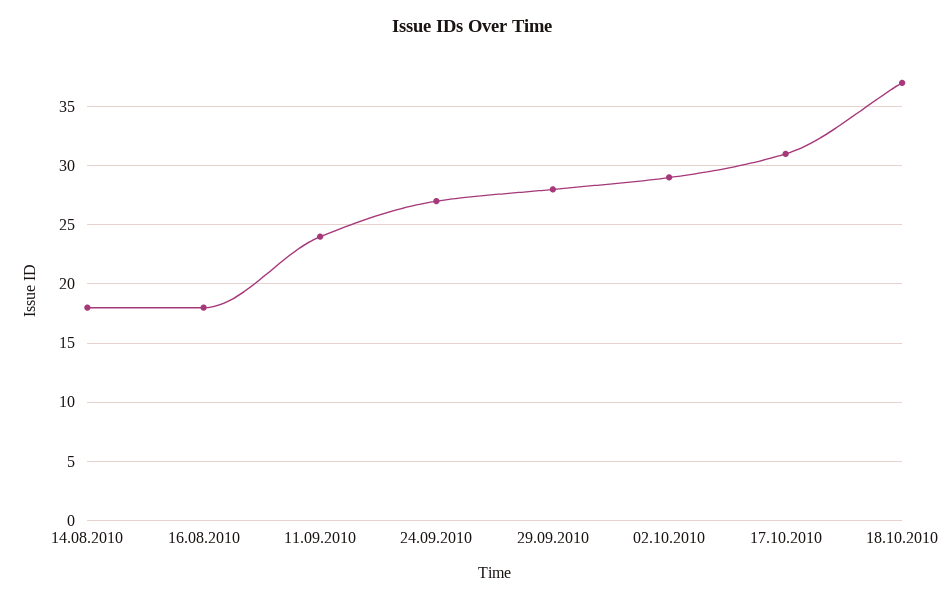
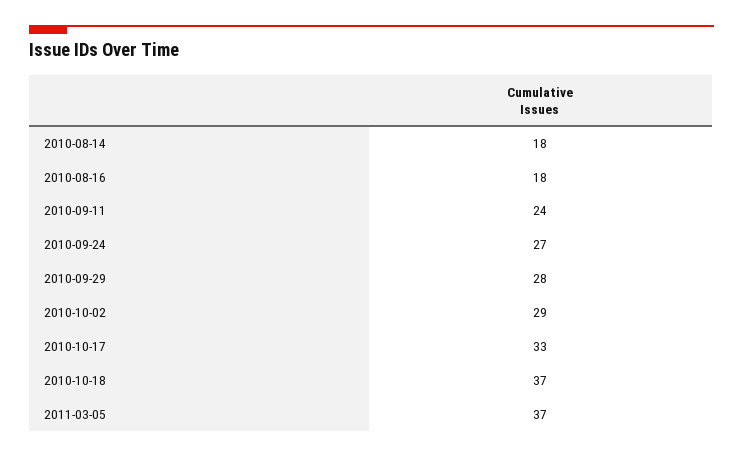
17.10.2010: 31 -> 33
2011-03-05: none -> 37

